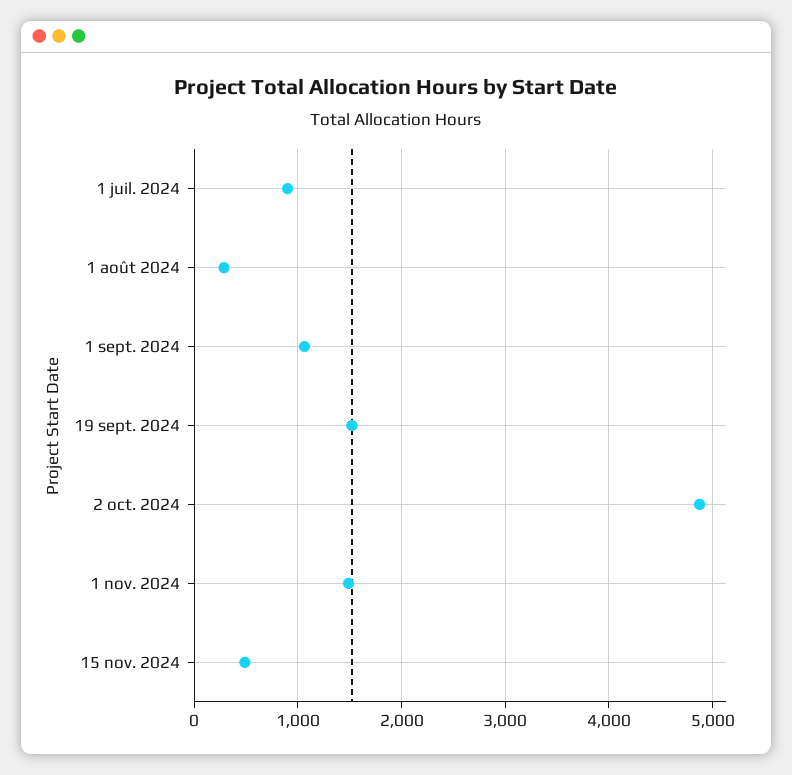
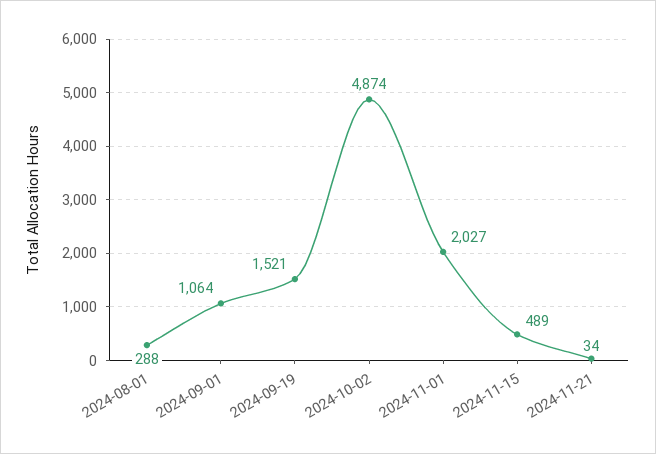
1 juil. 2024: 900 -> none
1 nov. 2024: 1500 -> 2027
2024-11-21: none -> 34

